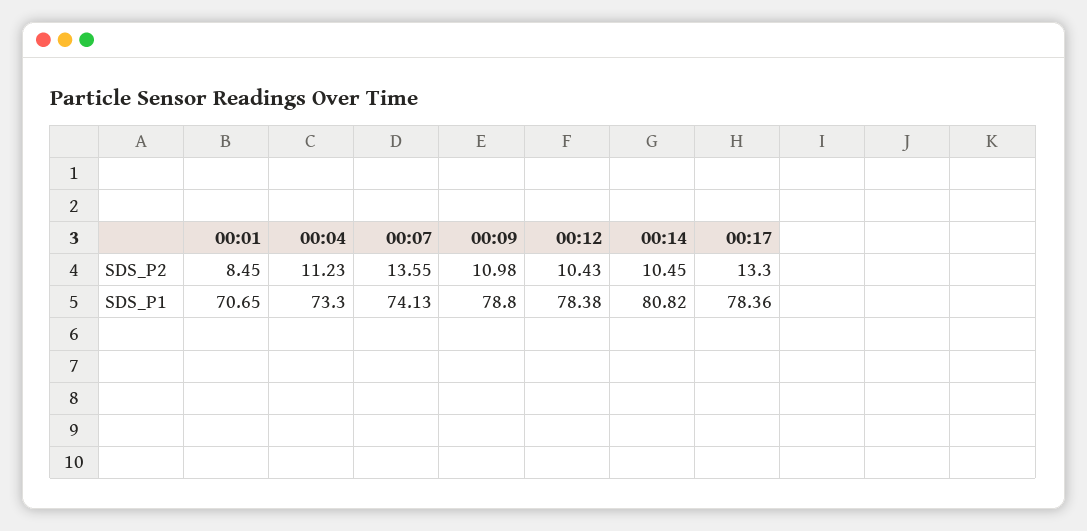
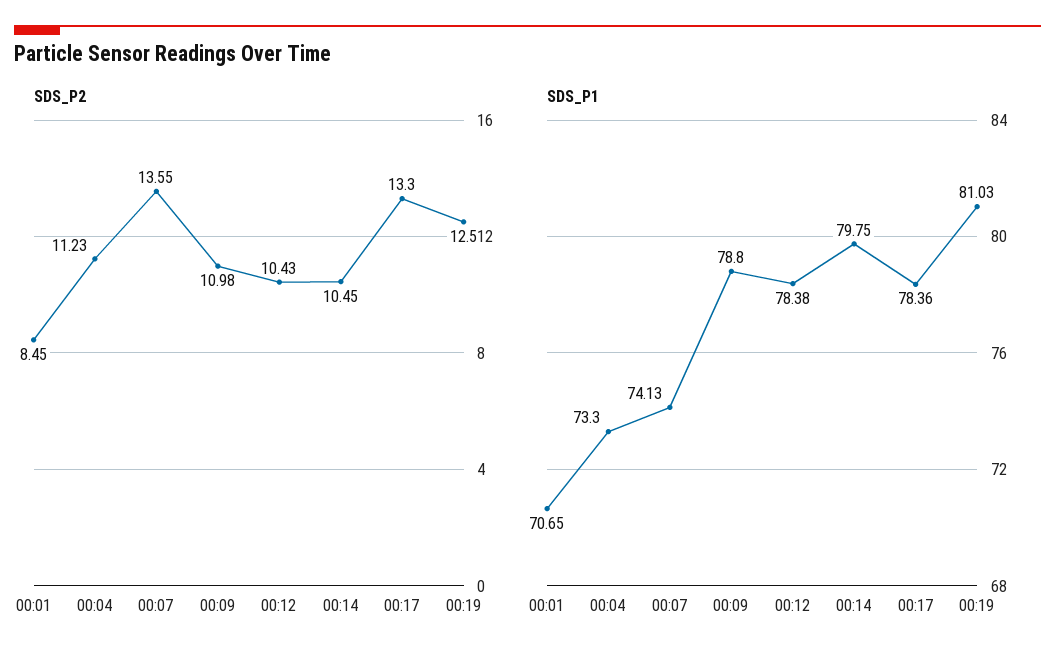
SDS_P1, 00:14: 80.82 -> 79.75
SDS_P2, 00:19: none -> 12.5
SDS_P1, 00:19: none -> 81.03

